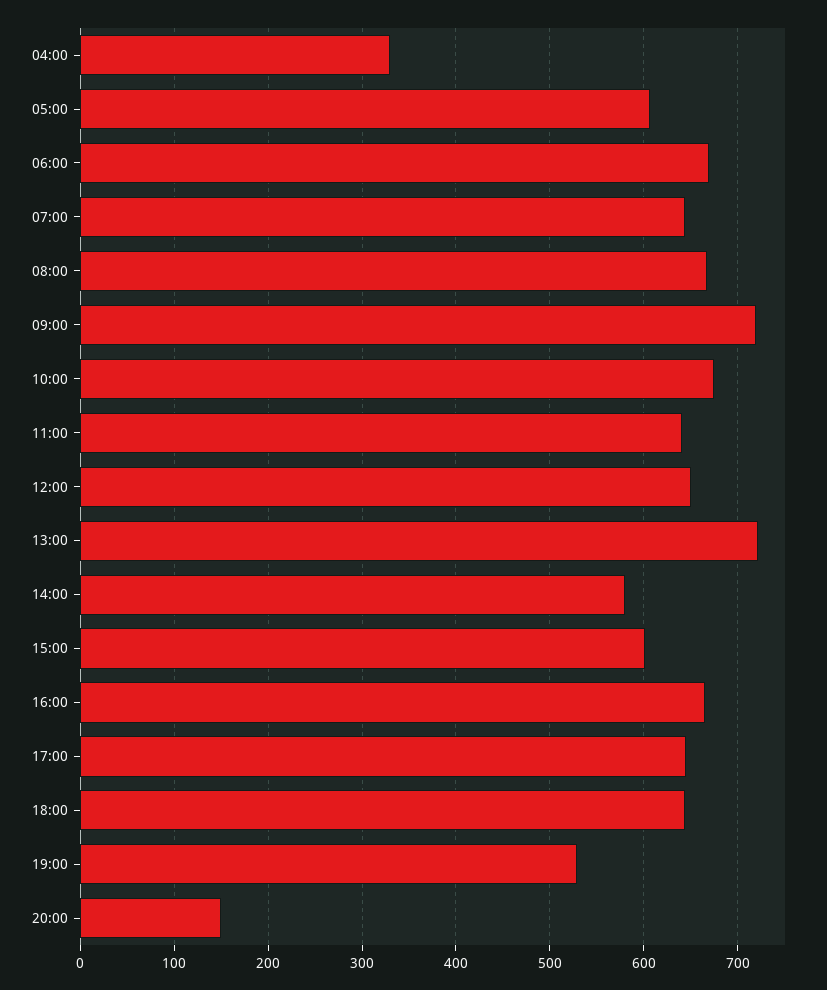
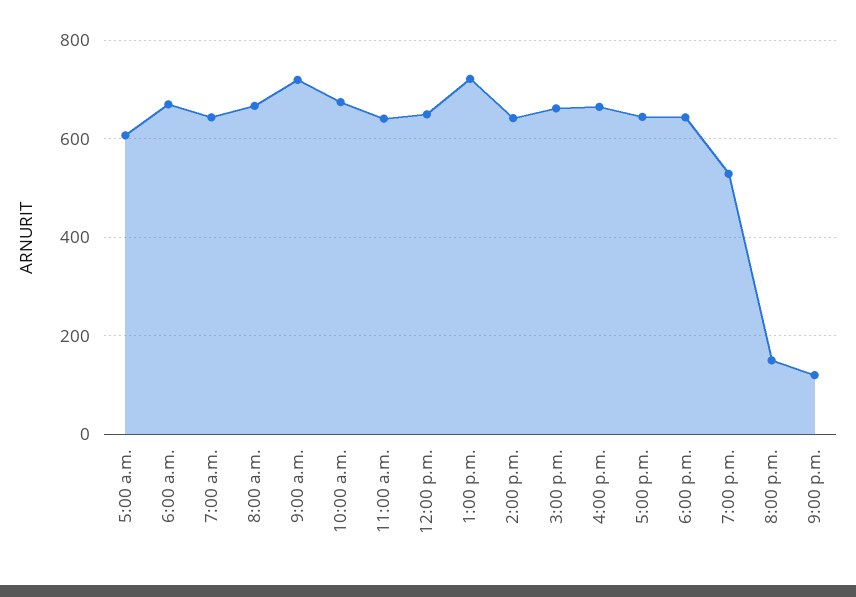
04:00: 330 -> none
14:00: 580 -> 640
15:00: 600 -> 660
9:00 p.m.: none -> 120

